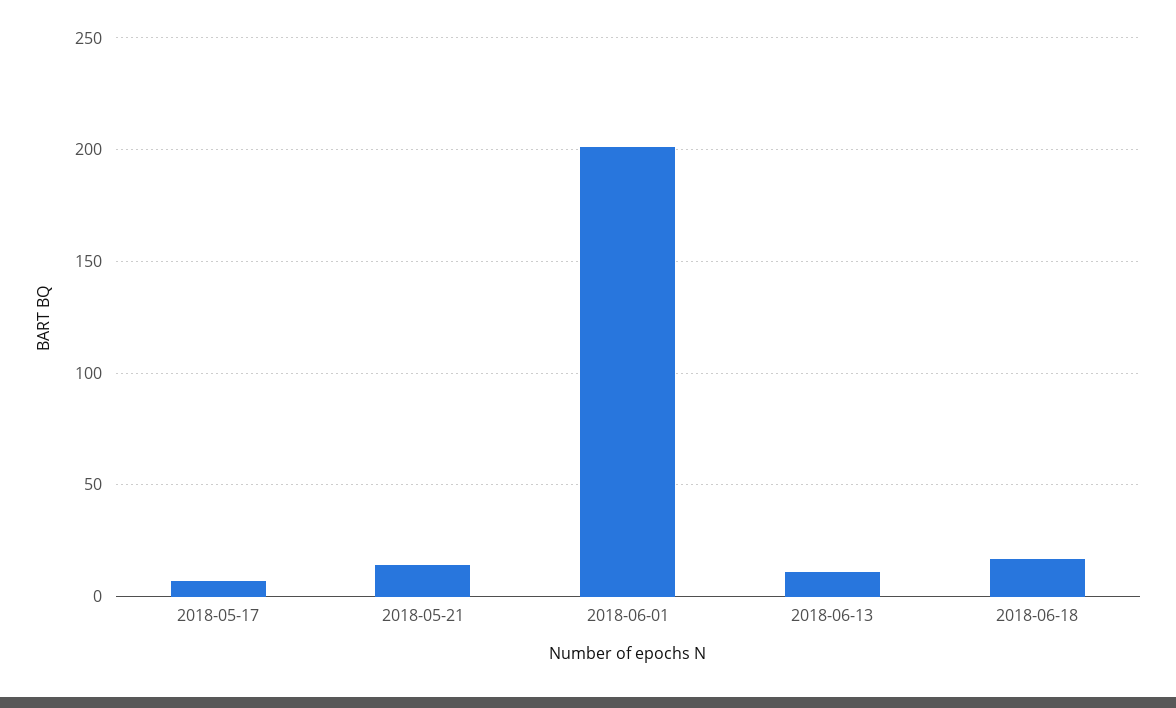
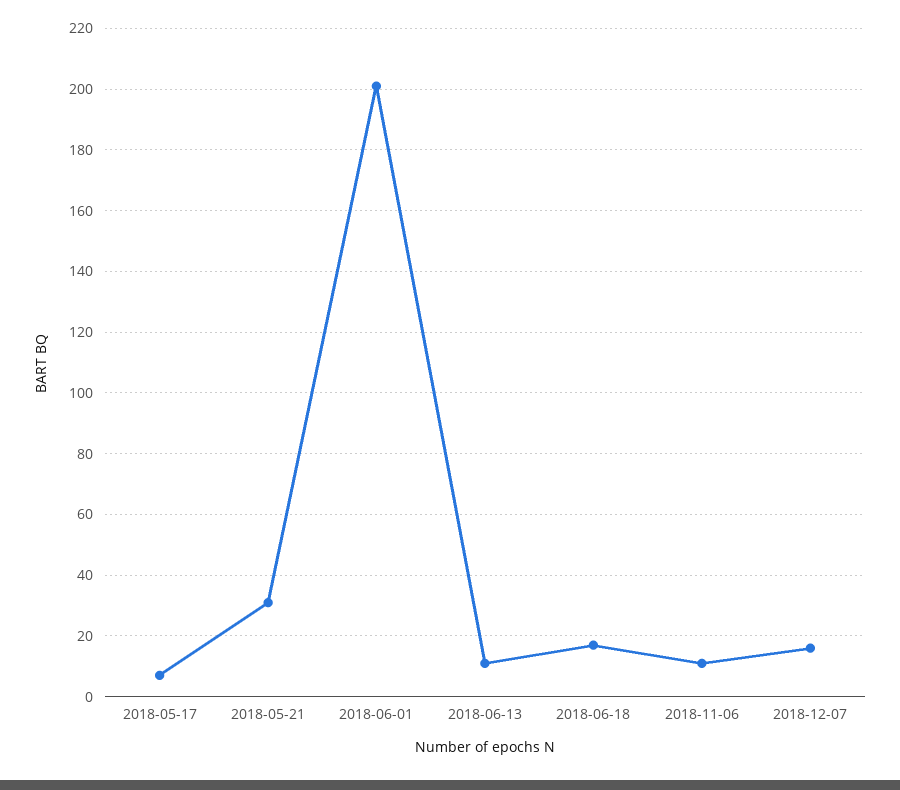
2018-05-21: 15 -> 30
2018-11-06: none -> 10
2018-12-07: none -> 15

